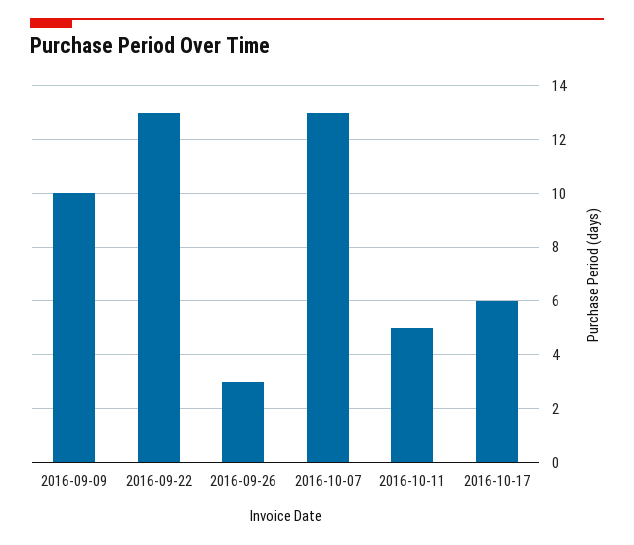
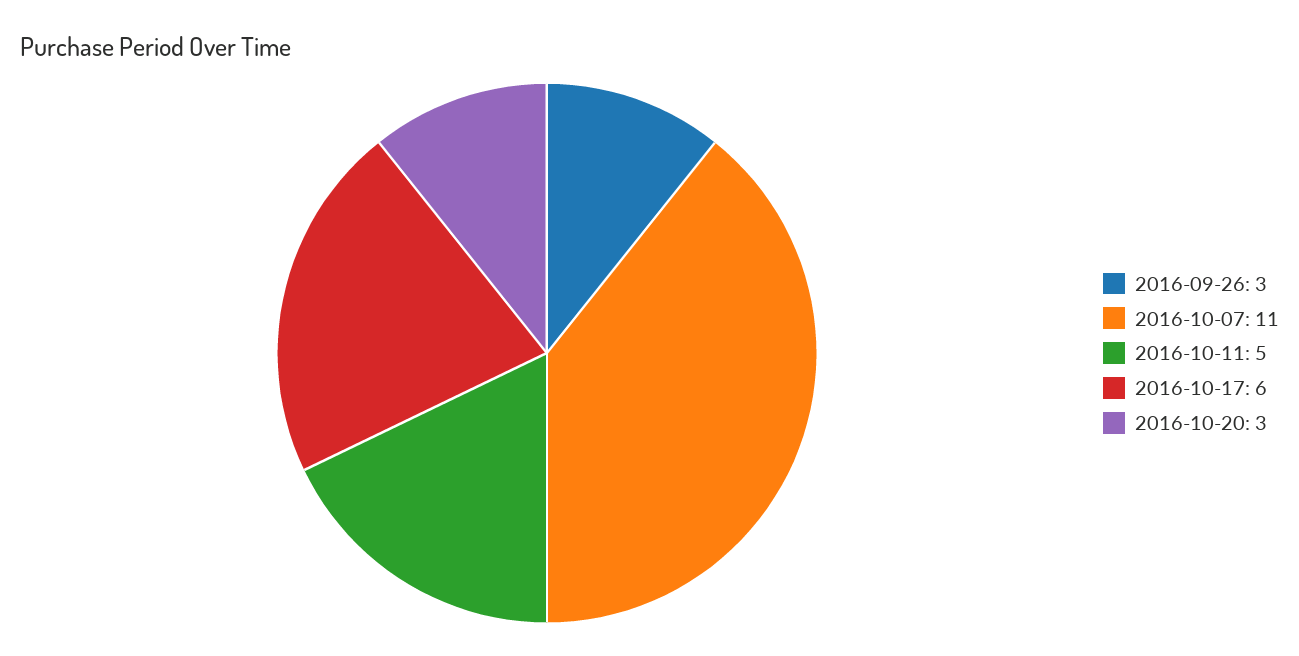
2016-09-09: 10 -> none
2016-09-22: 13 -> none
2016-10-07: 13 -> 11
2016-10-20: none -> 3

